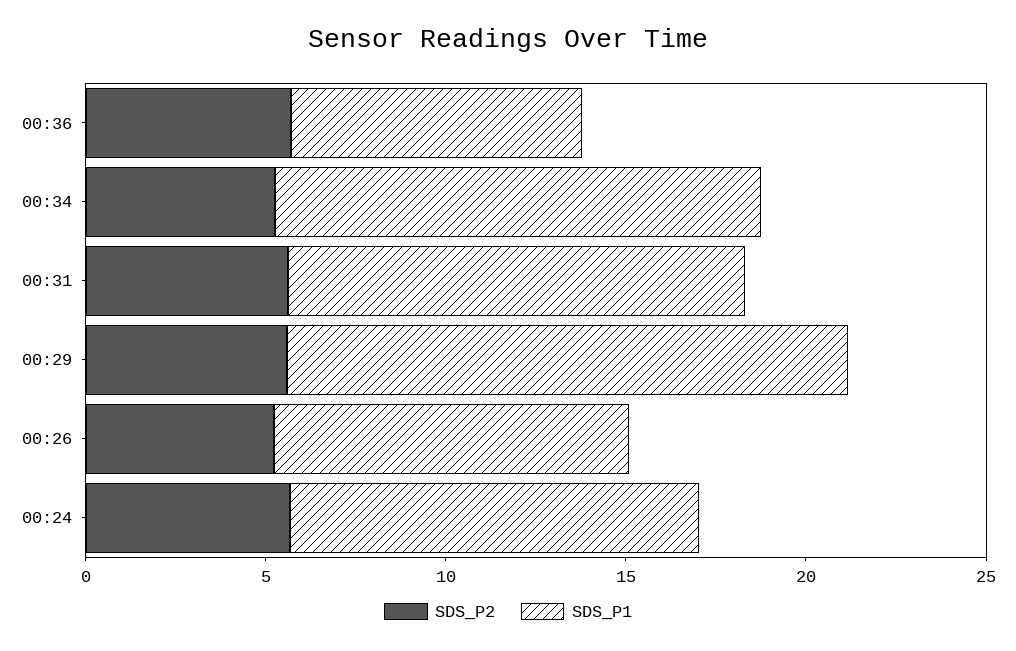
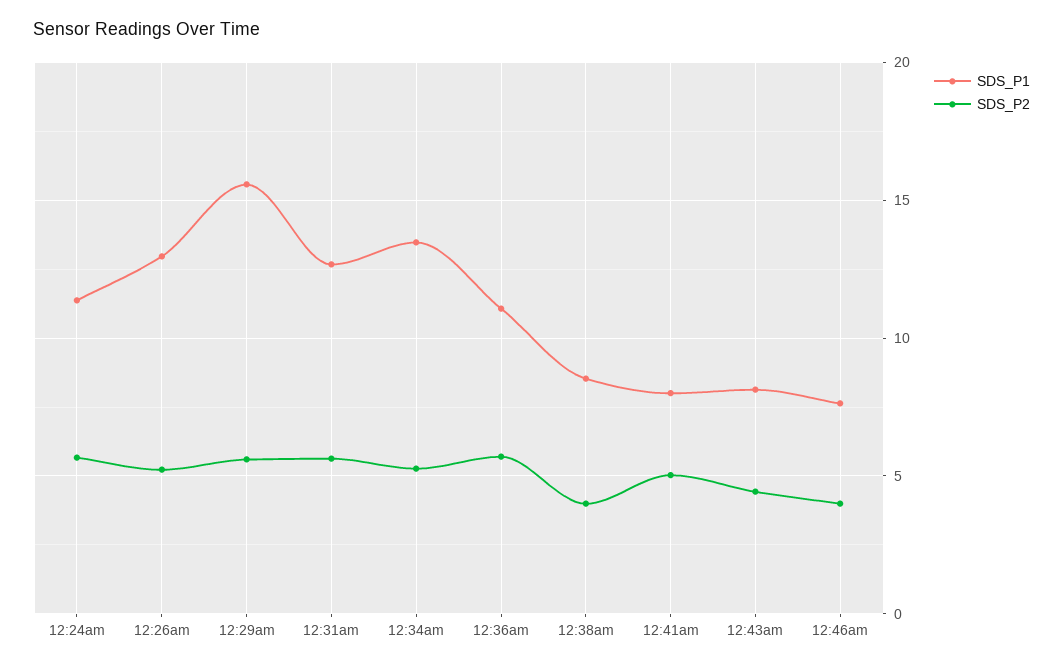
SDS_P1, 00:36: 8 -> 11
SDS_P1, 00:26: 10 -> 13
SDS_P1, 12:38am: none -> 8.5
SDS_P2, 12:38am: none -> 4
SDS_P1, 12:41am: none -> 8
SDS_P2, 12:41am: none -> 5
SDS_P1, 12:43am: none -> 8
SDS_P2, 12:43am: none -> 4.5
SDS_P1, 12:46am: none -> 7.5
SDS_P2, 12:46am: none -> 4

